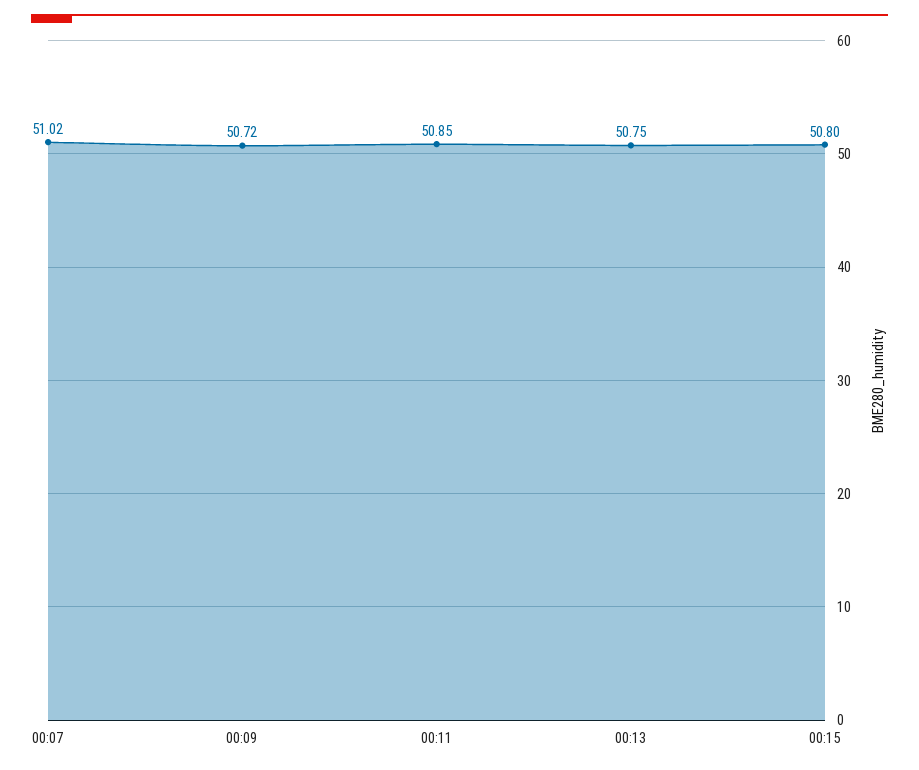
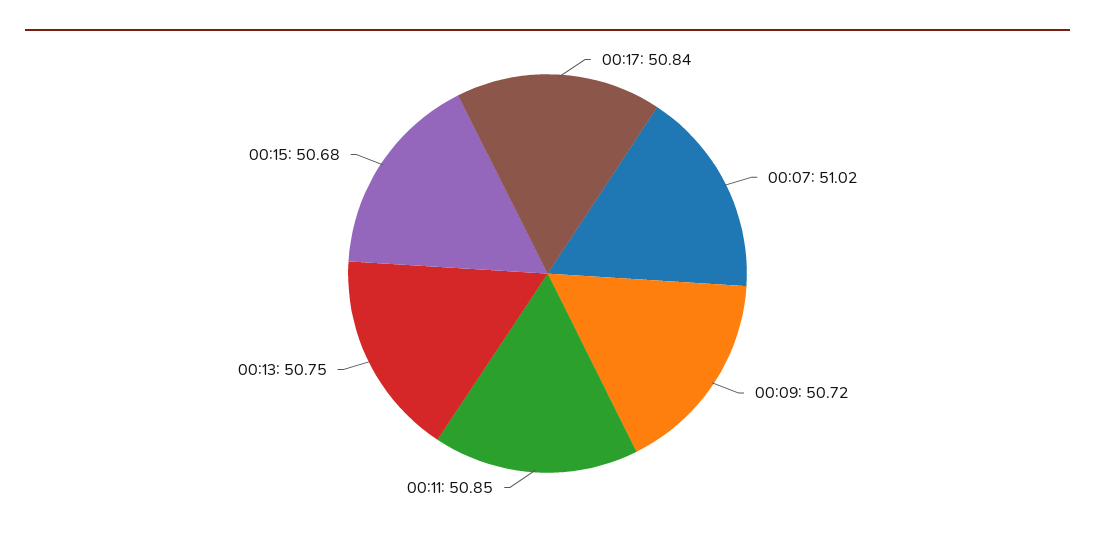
00:15: 50.8 -> 50.68
00:17: none -> 50.84

